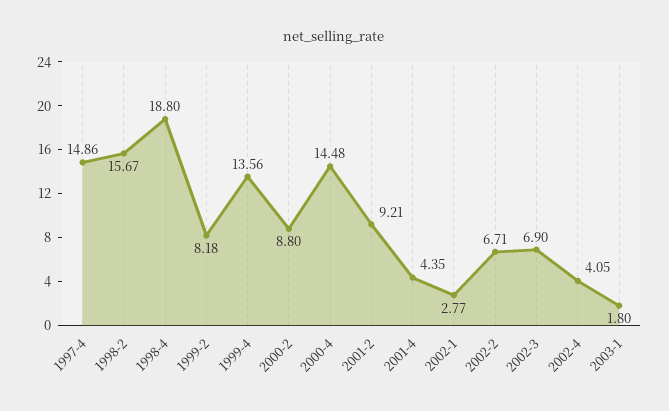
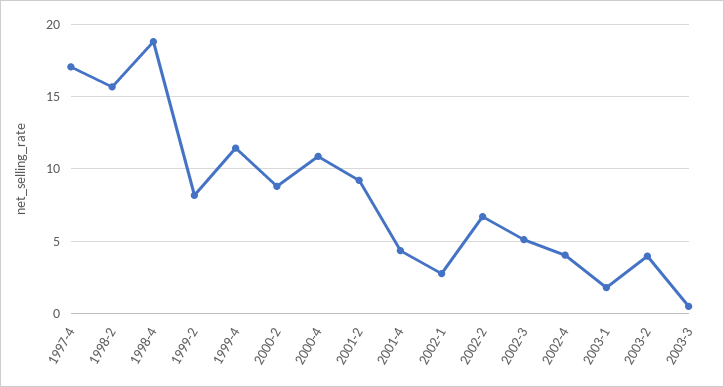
1997-4: 14.86 -> 17
1999-4: 13.56 -> 11.5
2000-4: 14.48 -> 11
2002-3: 6.9 -> 5
2003-2: none -> 4
2003-3: none -> 0.5

